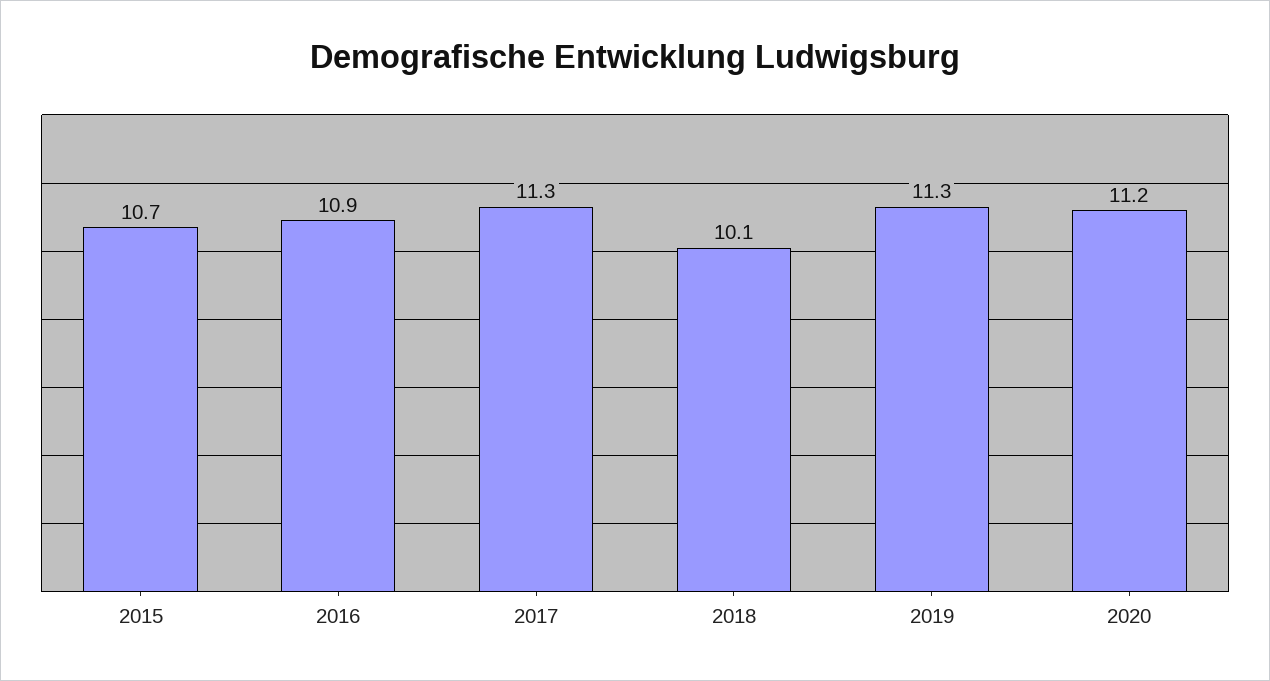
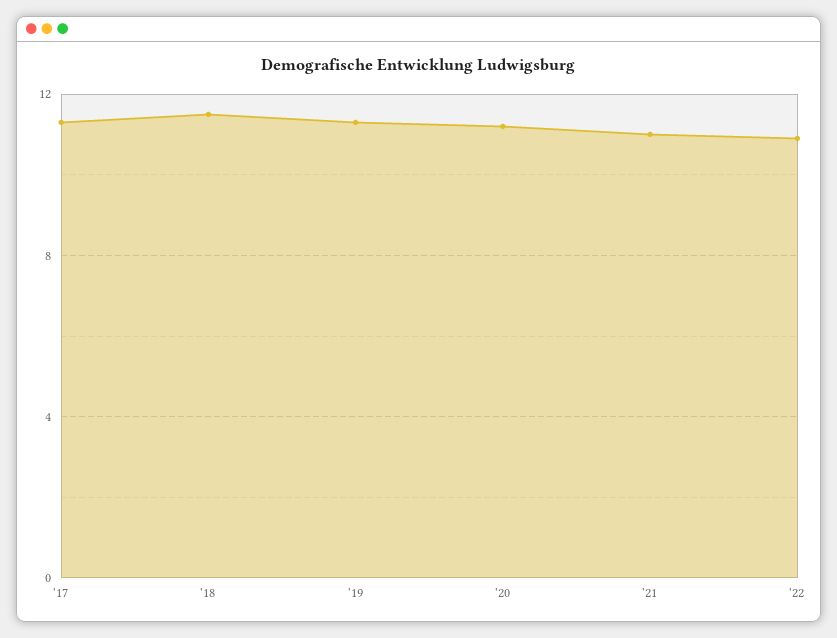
2015: 10.7 -> none
2016: 10.9 -> none
2018: 10.1 -> 11.5
'21: none -> 11
'22: none -> 11

